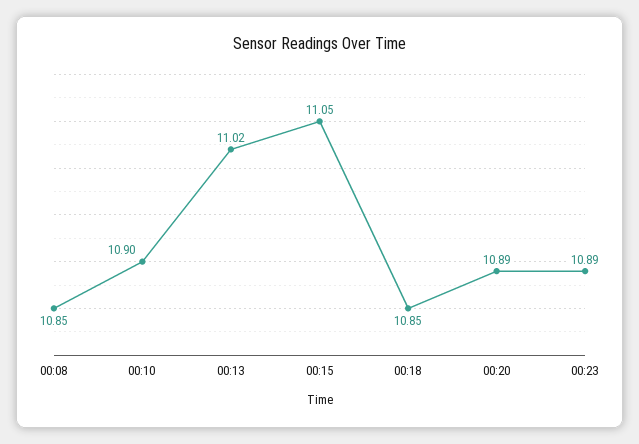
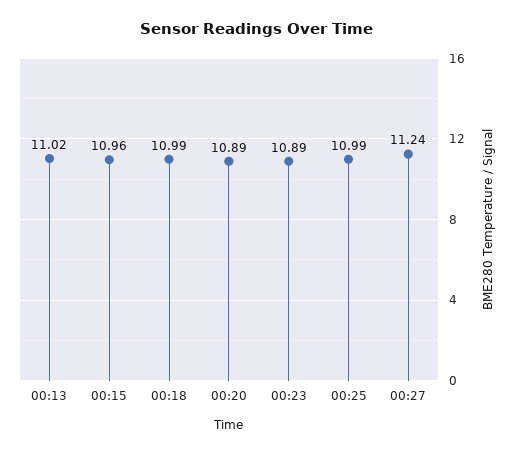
00:08: 10.85 -> none
00:10: 10.9 -> none
00:15: 11.05 -> 10.96
00:18: 10.85 -> 10.99
00:25: none -> 10.99
00:27: none -> 11.24

